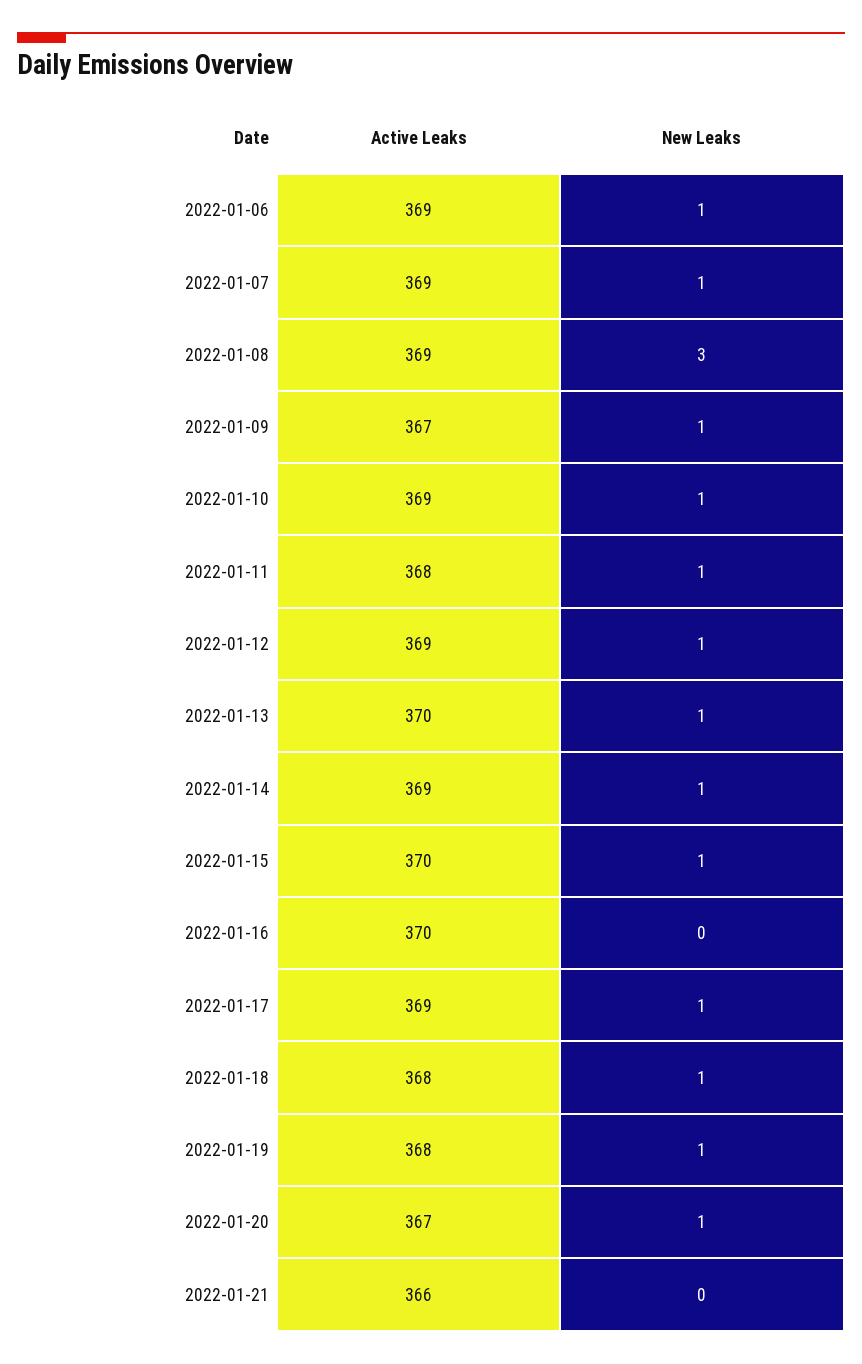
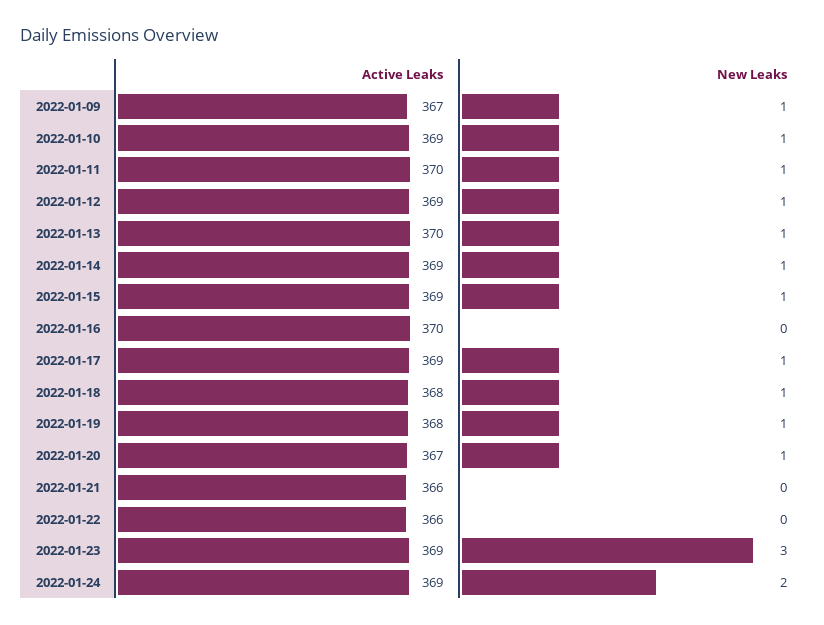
Active Leaks, 2022-01-06: 369 -> none
New Leaks, 2022-01-06: 1 -> none
Active Leaks, 2022-01-07: 369 -> none
New Leaks, 2022-01-07: 1 -> none
Active Leaks, 2022-01-08: 369 -> none
New Leaks, 2022-01-08: 3 -> none
Active Leaks, 2022-01-11: 368 -> 370
Active Leaks, 2022-01-15: 370 -> 369
Active Leaks, 2022-01-22: none -> 366
New Leaks, 2022-01-22: none -> 0
Active Leaks, 2022-01-23: none -> 369
New Leaks, 2022-01-23: none -> 3
Active Leaks, 2022-01-24: none -> 369
New Leaks, 2022-01-24: none -> 2

